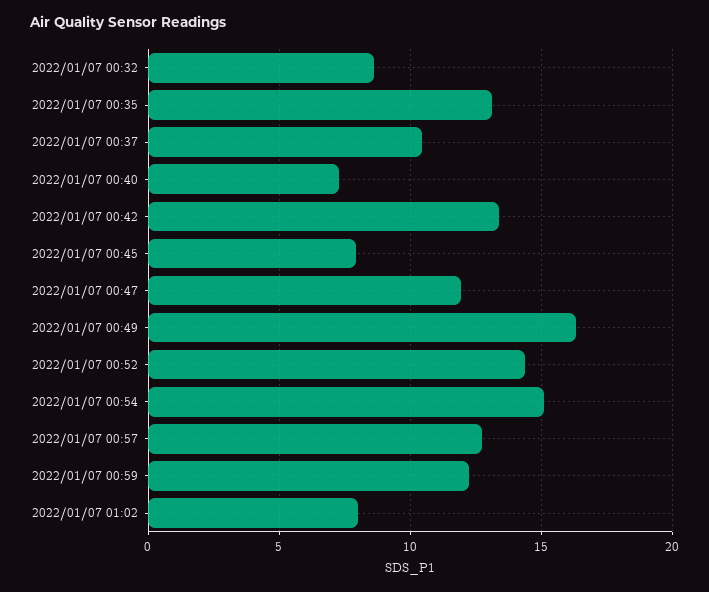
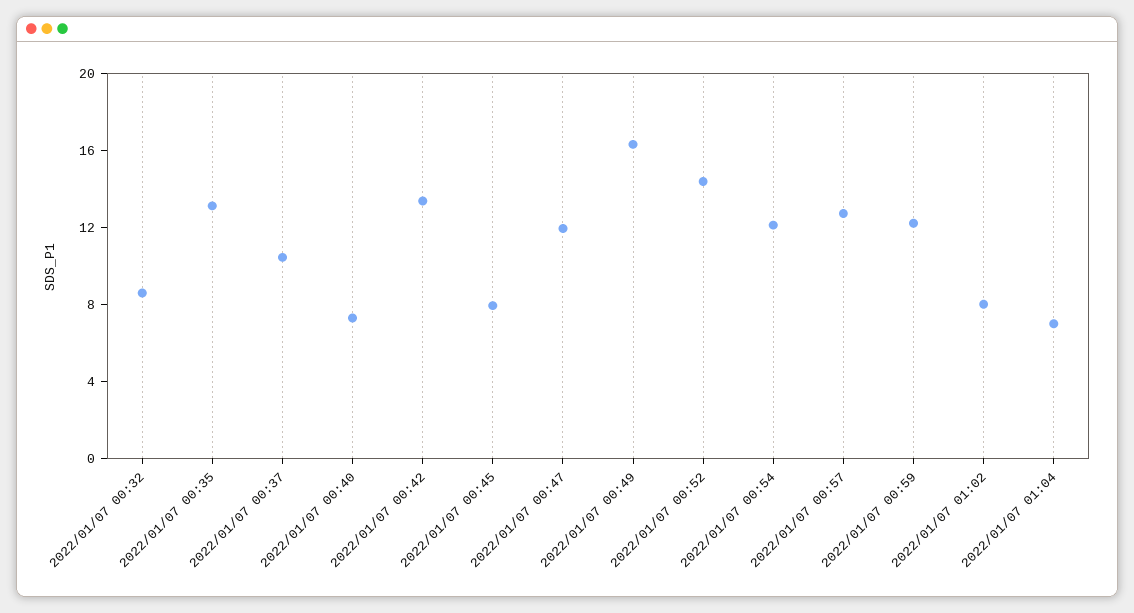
2022/01/07 00:54: 15 -> 12
2022/01/07 01:04: none -> 7

